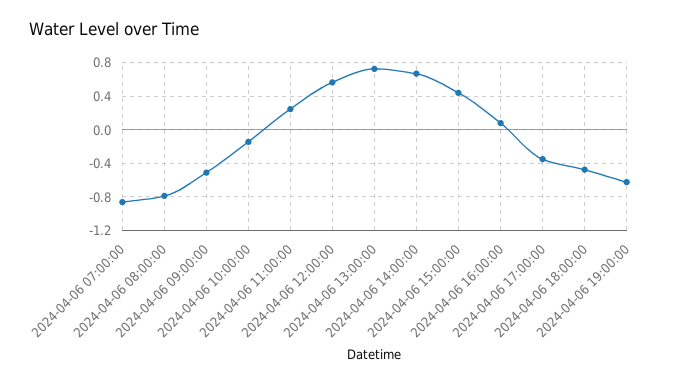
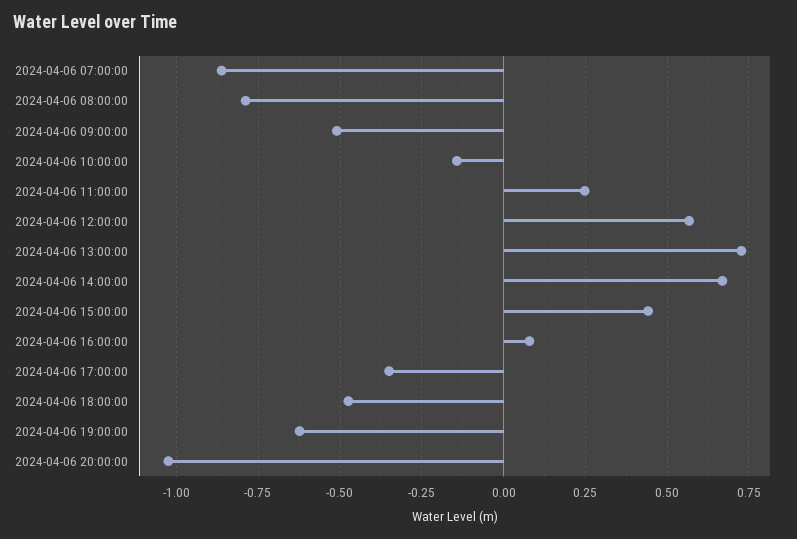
2024-04-06 20:00:00: none -> -1.025

